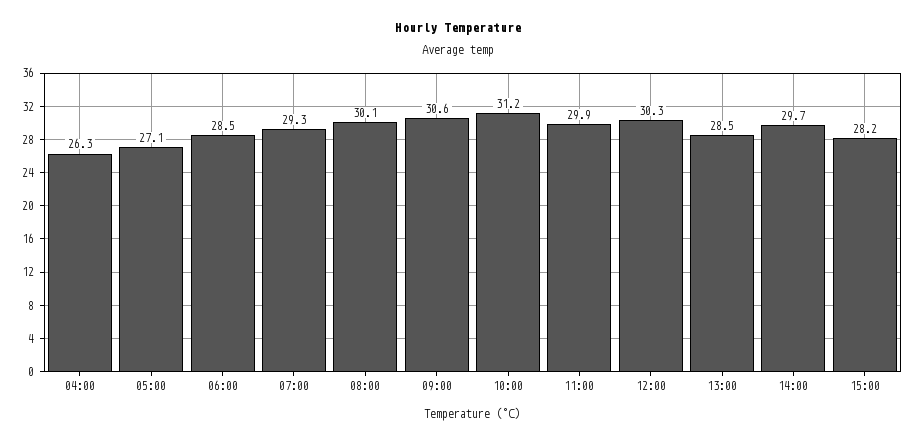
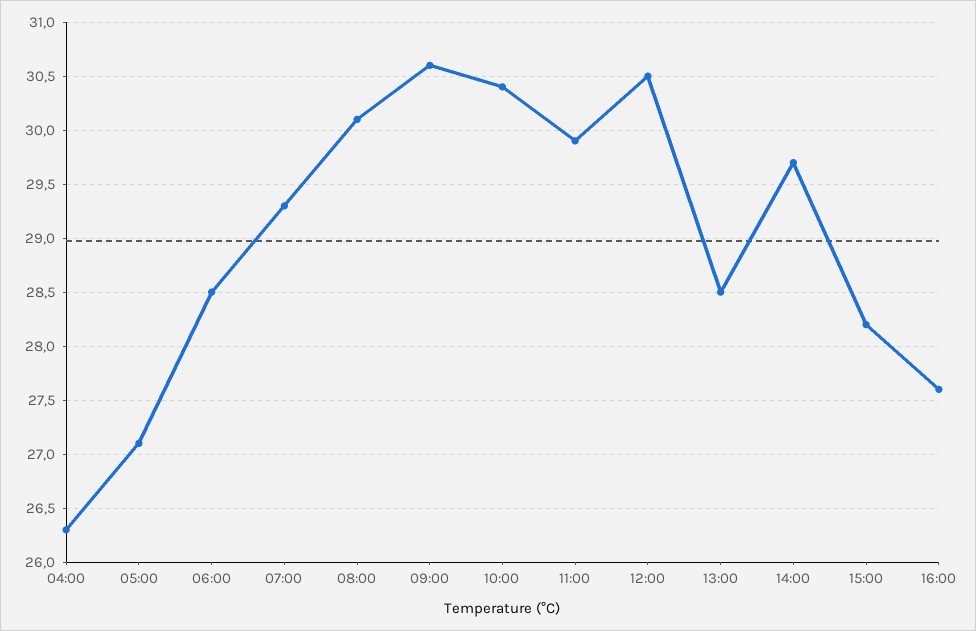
10:00: 31.2 -> 30.4
12:00: 30.3 -> 30.5
16:00: none -> 27.6

